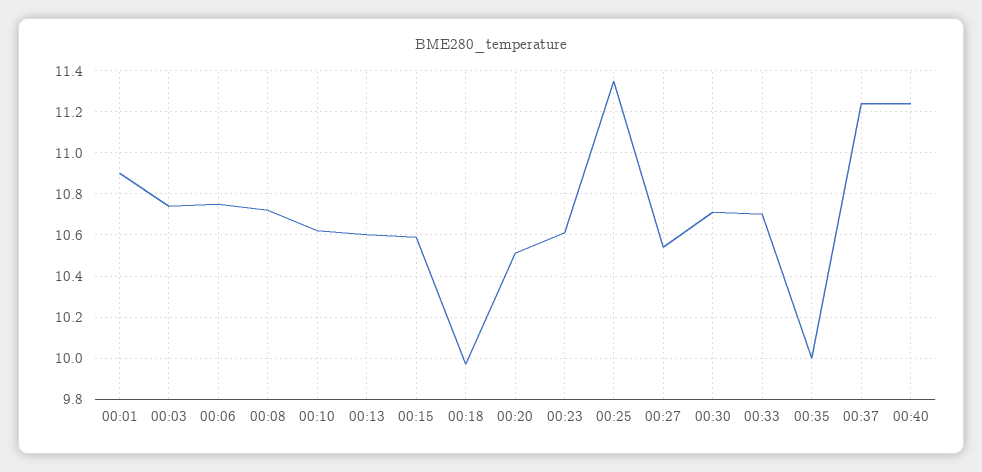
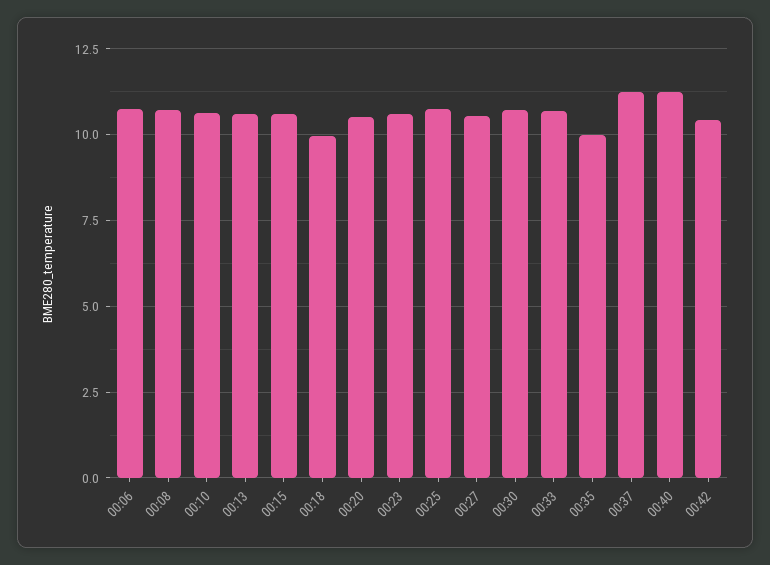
00:01: 10.9 -> none
00:03: 10.75 -> none
00:25: 11.35 -> 10.75
00:42: none -> 10.5

